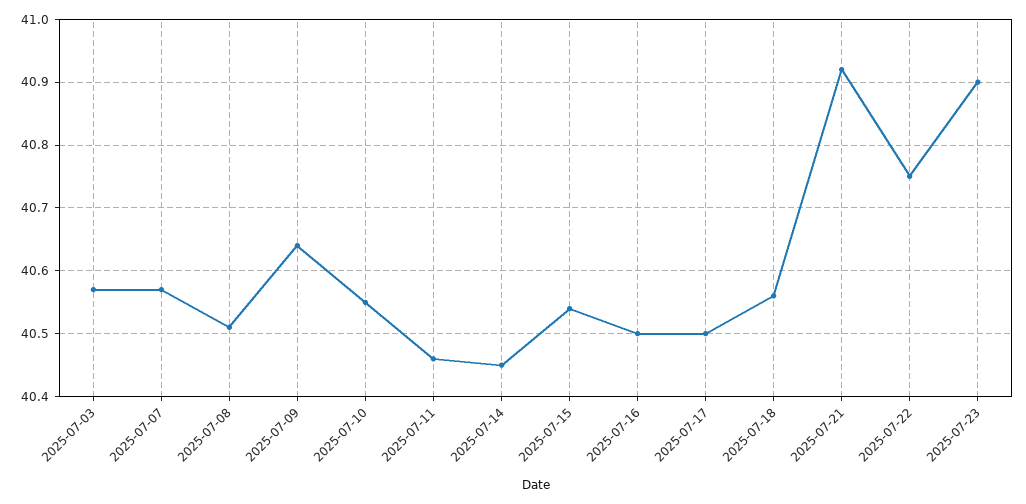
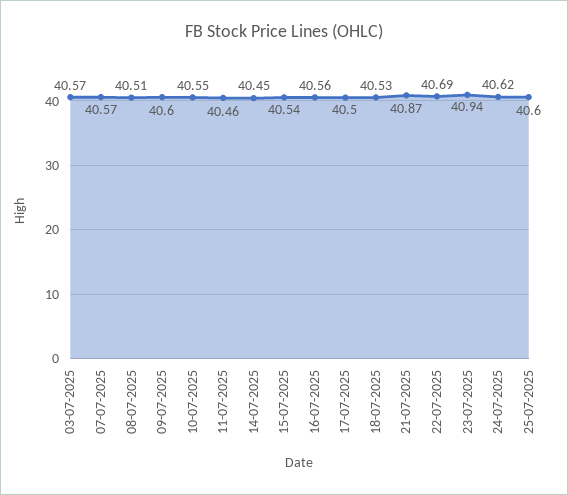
2025-07-09: 40.64 -> 40.6
2025-07-16: 40.5 -> 40.56
2025-07-18: 40.56 -> 40.53
2025-07-21: 40.92 -> 40.87
2025-07-22: 40.75 -> 40.69
2025-07-23: 40.9 -> 40.94
24-07-2025: none -> 40.62
25-07-2025: none -> 40.6

